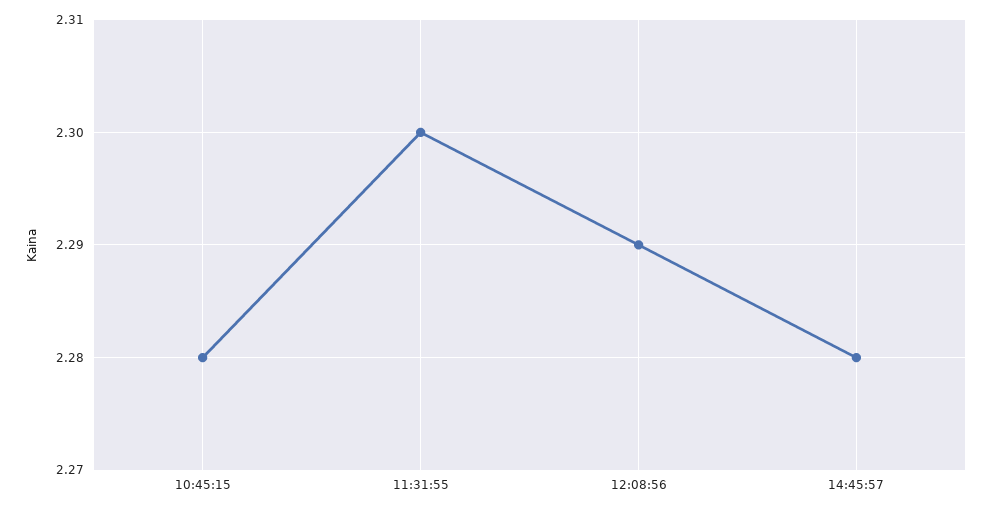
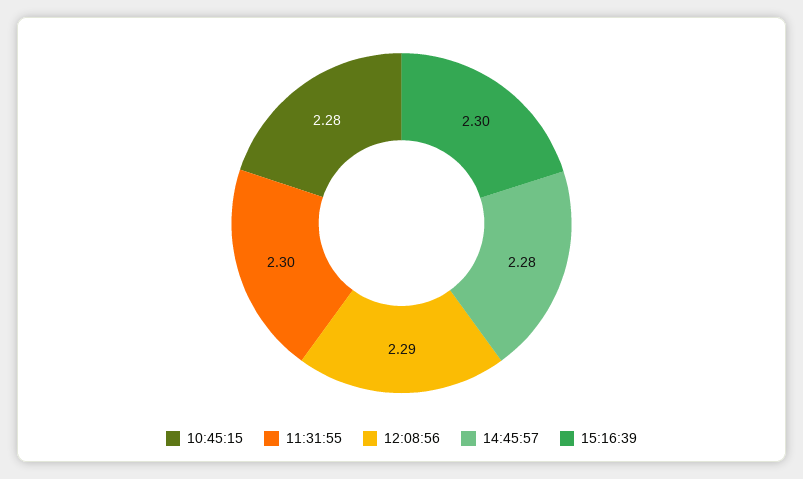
15:16:39: none -> 2.3

